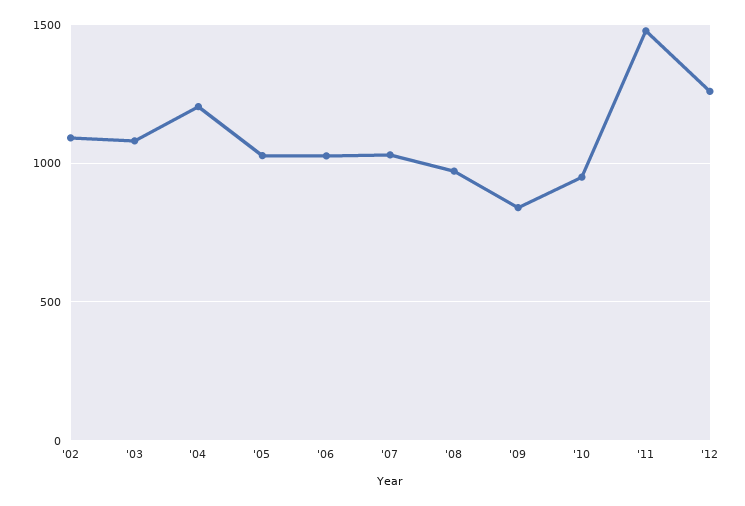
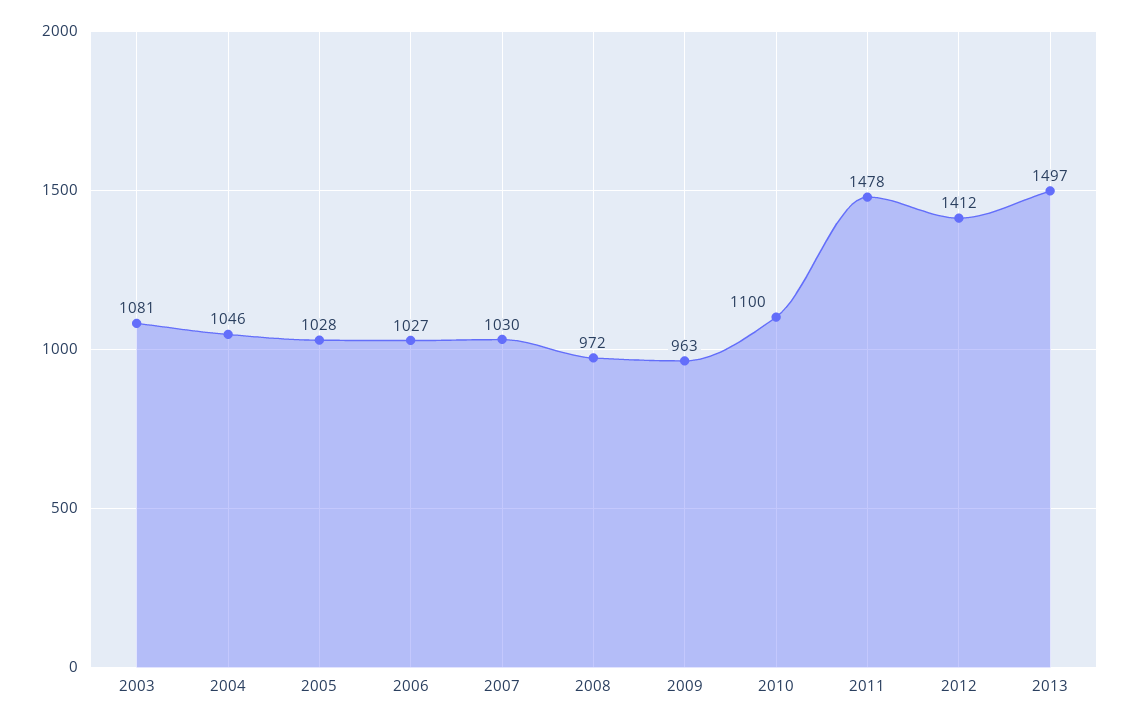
'02: 1100 -> none
'04: 1200 -> 1046
'09: 850 -> 963
'10: 950 -> 1100
'12: 1250 -> 1412
2013: none -> 1497

